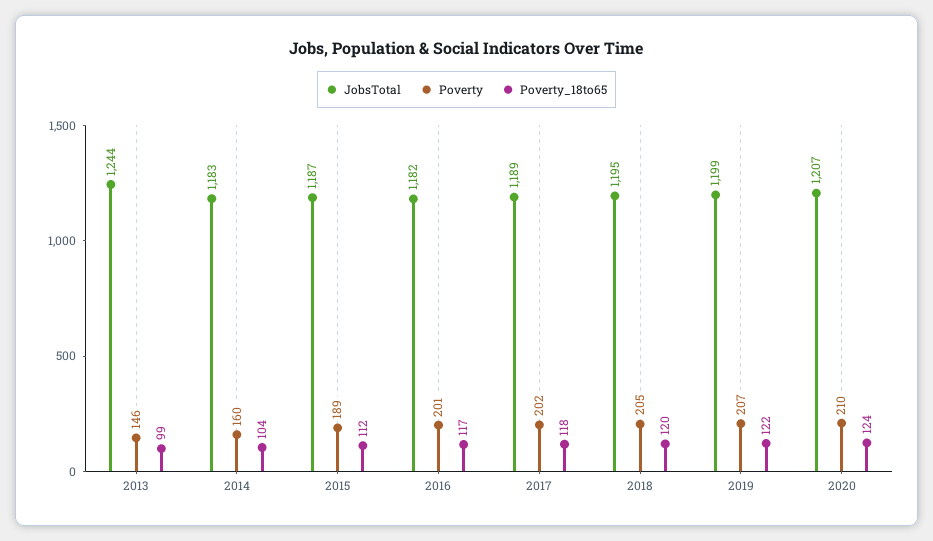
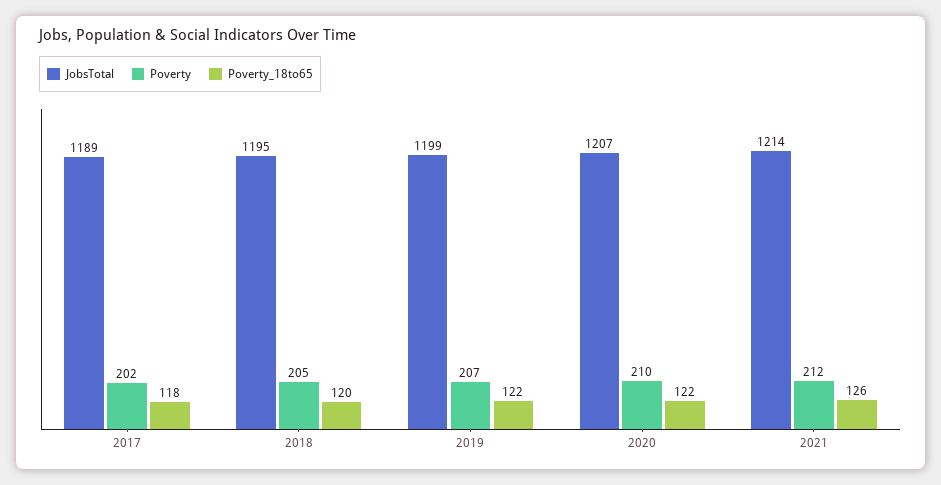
JobsTotal, 2013: 1244 -> none
Poverty, 2013: 146 -> none
Poverty_18to65, 2013: 99 -> none
JobsTotal, 2014: 1183 -> none
Poverty, 2014: 160 -> none
Poverty_18to65, 2014: 104 -> none
JobsTotal, 2015: 1187 -> none
Poverty, 2015: 189 -> none
Poverty_18to65, 2015: 112 -> none
JobsTotal, 2016: 1182 -> none
Poverty, 2016: 201 -> none
Poverty_18to65, 2016: 117 -> none
Poverty_18to65, 2020: 124 -> 122
JobsTotal, 2021: none -> 1214
Poverty, 2021: none -> 212
Poverty_18to65, 2021: none -> 126

